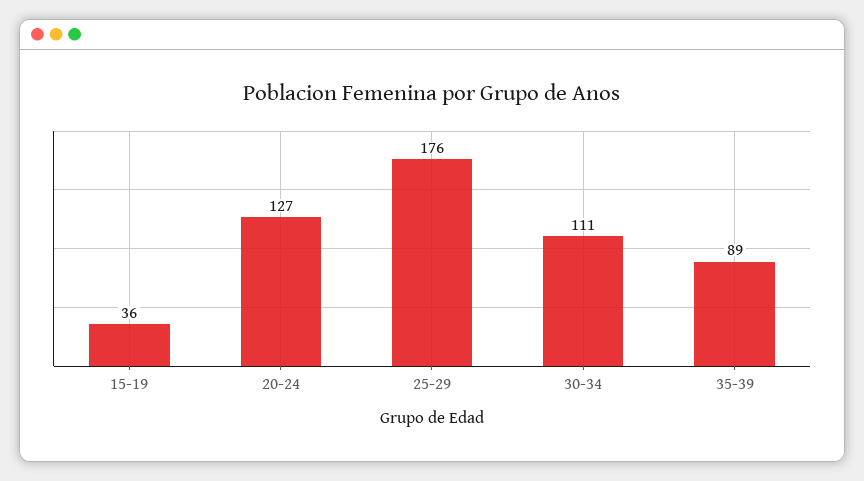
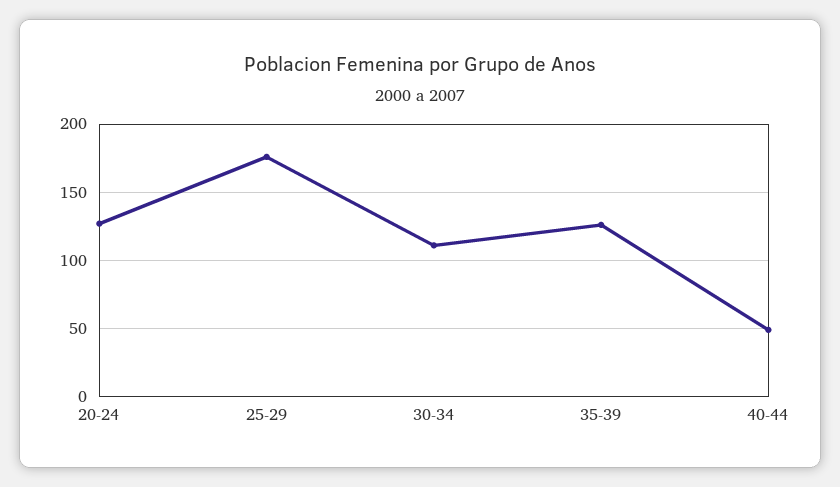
15-19: 36 -> none
35-39: 89 -> 125
40-44: none -> 50

